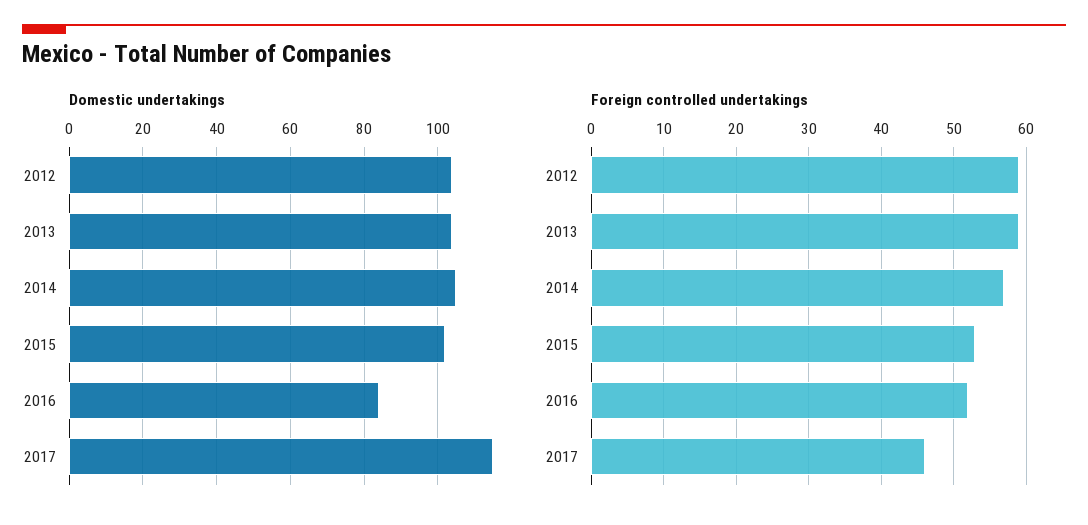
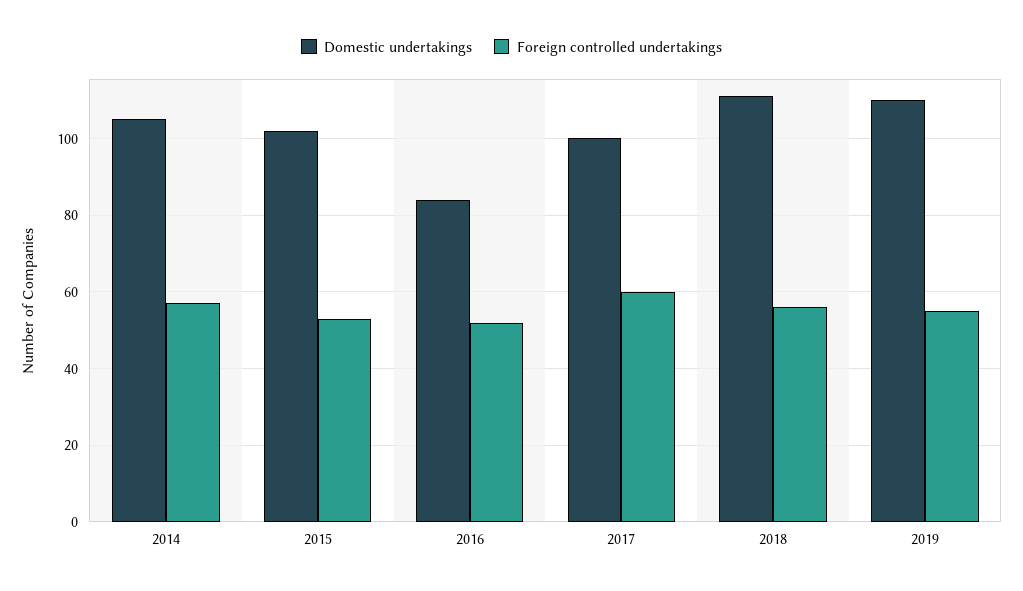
Domestic undertakings, 2012: 105 -> none
Domestic undertakings, 2013: 105 -> none
Domestic undertakings, 2017: 115 -> 100
Foreign controlled undertakings, 2012: 59 -> none
Foreign controlled undertakings, 2013: 59 -> none
Foreign controlled undertakings, 2017: 46 -> 60
Domestic undertakings, 2018: none -> 110
Foreign controlled undertakings, 2018: none -> 55
Domestic undertakings, 2019: none -> 110
Foreign controlled undertakings, 2019: none -> 55

